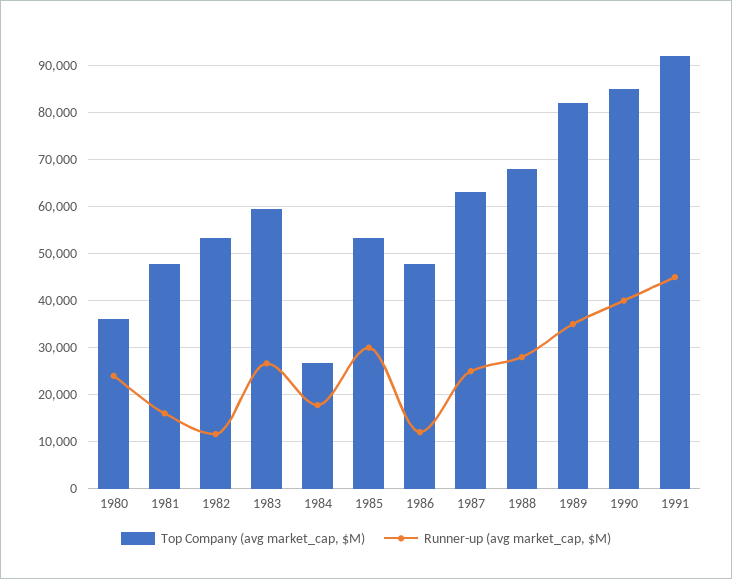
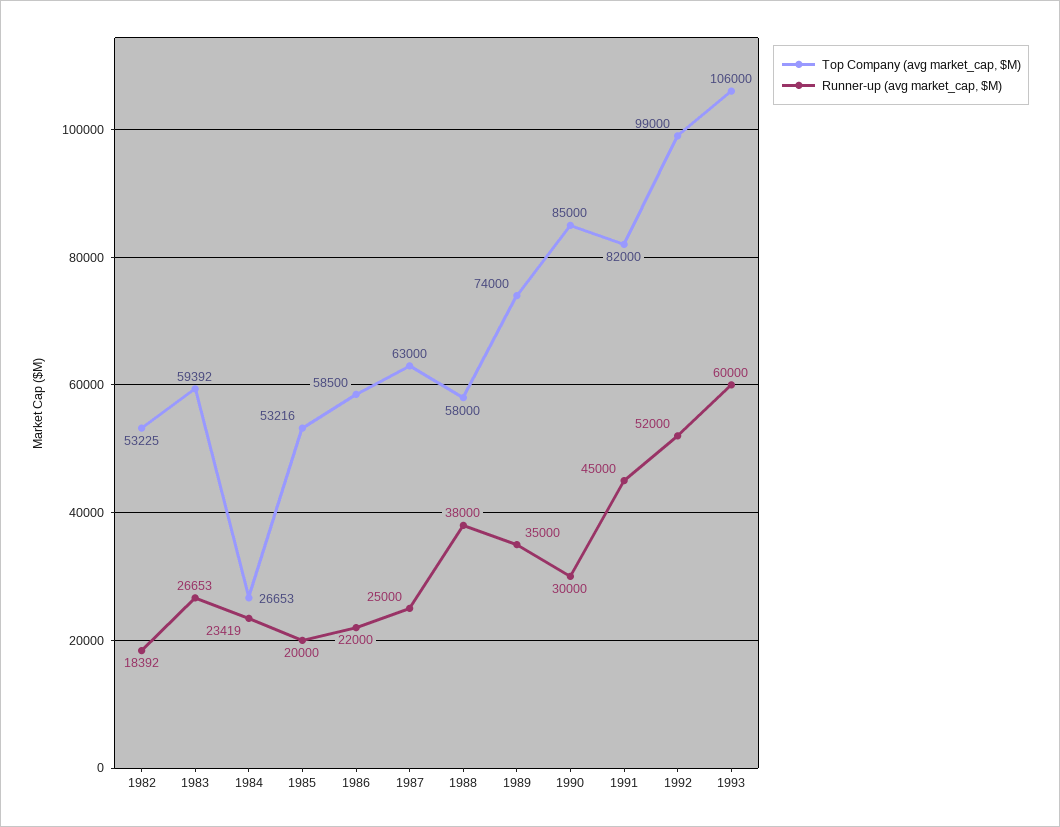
Top Company (avg market_cap, $M), 1980: 36000 -> none
Runner-up (avg market_cap, $M), 1980: 24000 -> none
Top Company (avg market_cap, $M), 1981: 48000 -> none
Runner-up (avg market_cap, $M), 1981: 16000 -> none
Runner-up (avg market_cap, $M), 1982: 12000 -> 18392
Runner-up (avg market_cap, $M), 1984: 18000 -> 23419
Runner-up (avg market_cap, $M), 1985: 30000 -> 20000
Top Company (avg market_cap, $M), 1986: 48000 -> 58500
Runner-up (avg market_cap, $M), 1986: 12000 -> 22000
Top Company (avg market_cap, $M), 1988: 68000 -> 58000
Runner-up (avg market_cap, $M), 1988: 28000 -> 38000
Top Company (avg market_cap, $M), 1989: 82000 -> 74000
Runner-up (avg market_cap, $M), 1990: 40000 -> 30000
Top Company (avg market_cap, $M), 1991: 92000 -> 82000
Top Company (avg market_cap, $M), 1992: none -> 99000
Runner-up (avg market_cap, $M), 1992: none -> 52000
Top Company (avg market_cap, $M), 1993: none -> 106000
Runner-up (avg market_cap, $M), 1993: none -> 60000

